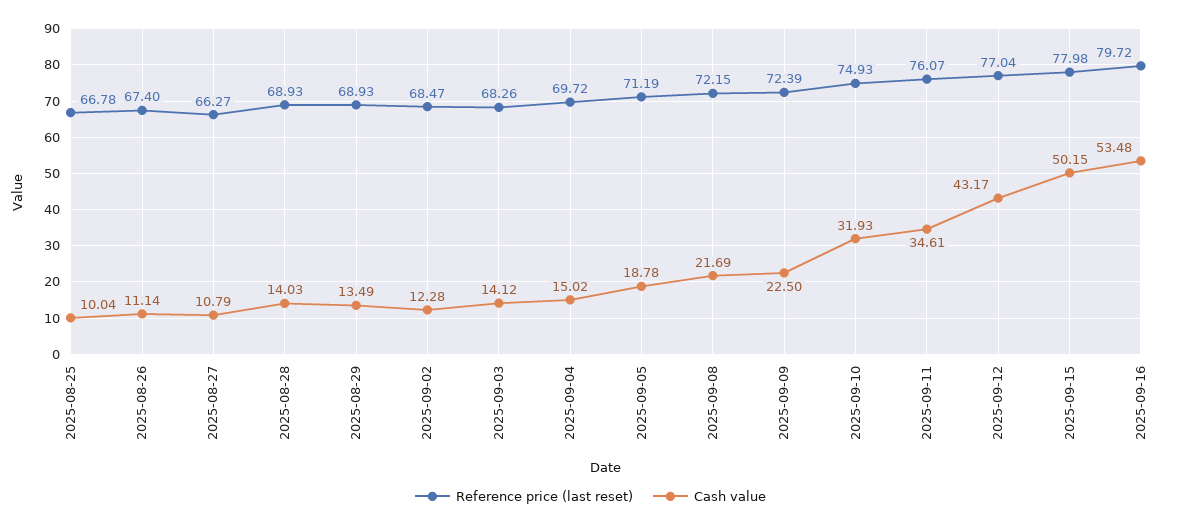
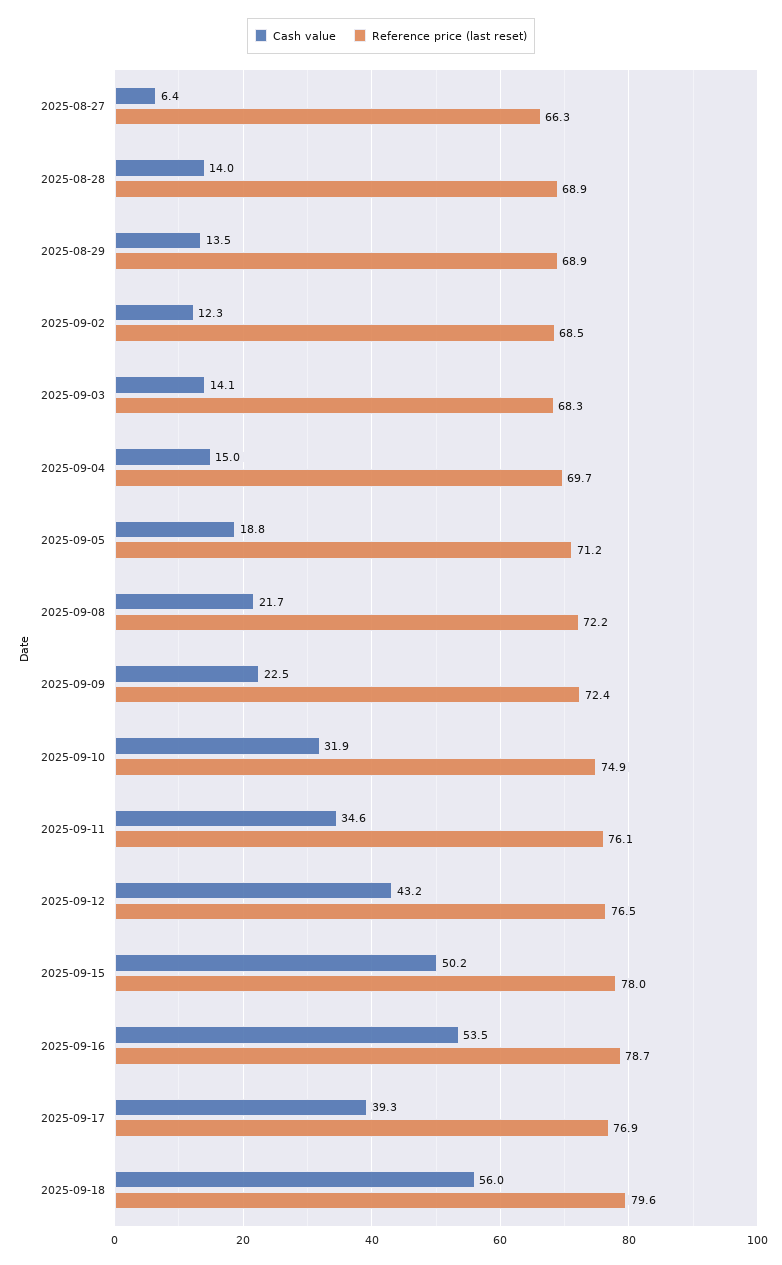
Reference price (last reset), 2025-08-25: 66.78 -> none
Cash value, 2025-08-25: 10.04 -> none
Reference price (last reset), 2025-08-26: 67.4 -> none
Cash value, 2025-08-26: 11.14 -> none
Cash value, 2025-08-27: 10.79 -> 6.4
Reference price (last reset), 2025-09-12: 77.04 -> 76.5
Reference price (last reset), 2025-09-16: 79.72 -> 78.7
Cash value, 2025-09-17: none -> 39.3
Reference price (last reset), 2025-09-17: none -> 76.9
Cash value, 2025-09-18: none -> 56
Reference price (last reset), 2025-09-18: none -> 79.6

